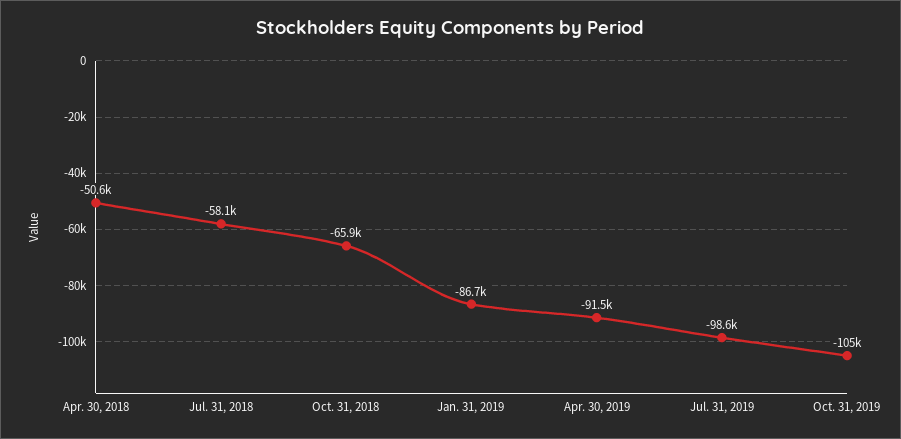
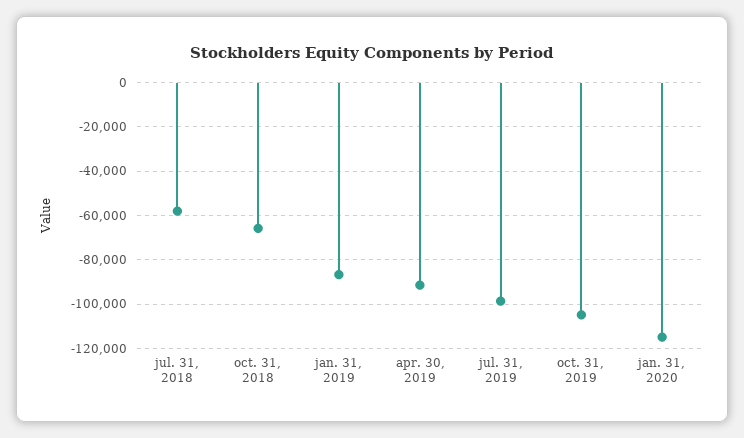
Apr. 30, 2018: -50600 -> none
jan. 31, 2020: none -> -115000

